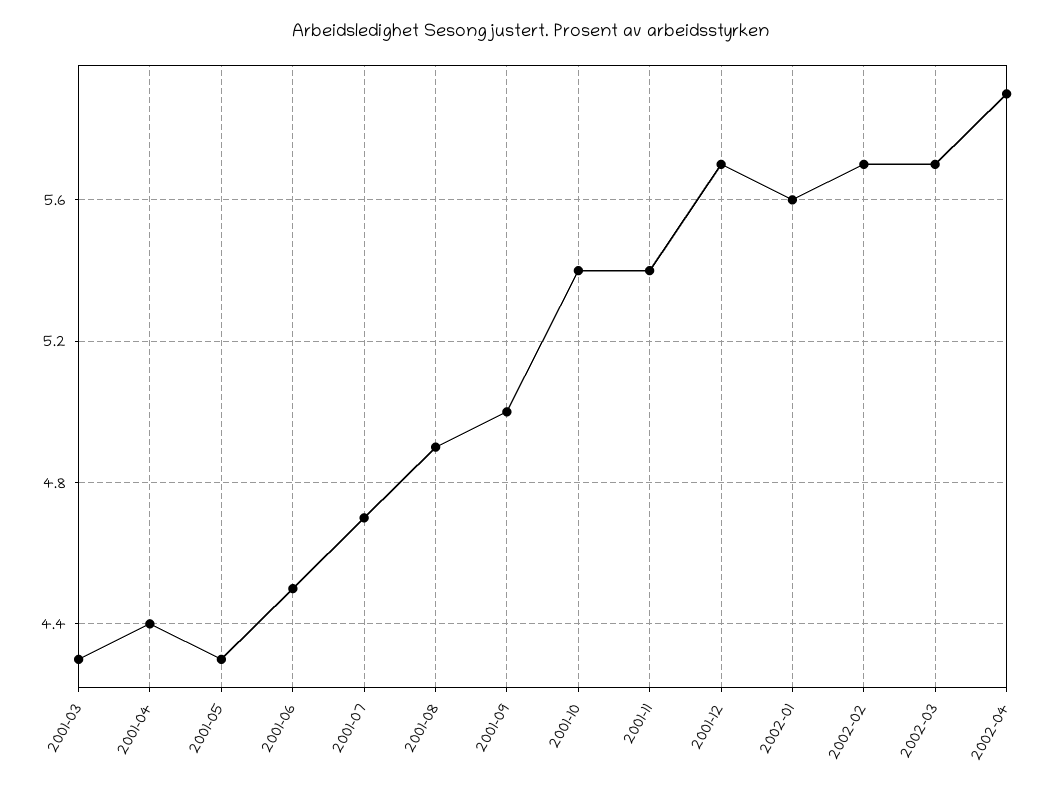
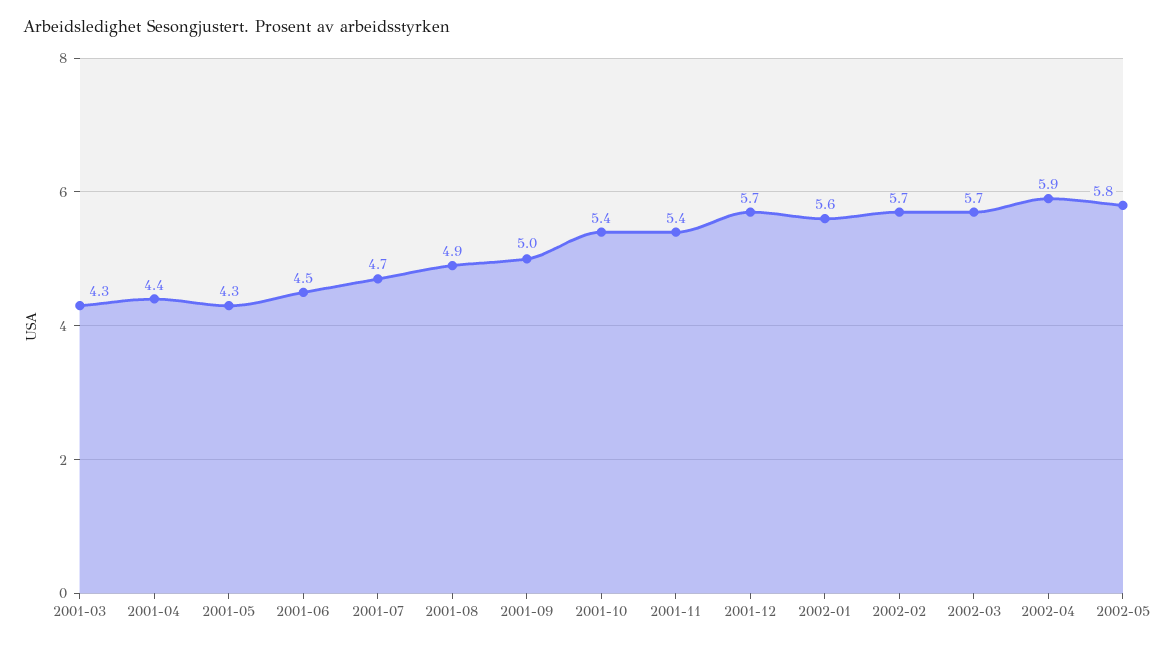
2002-05: none -> 5.8

